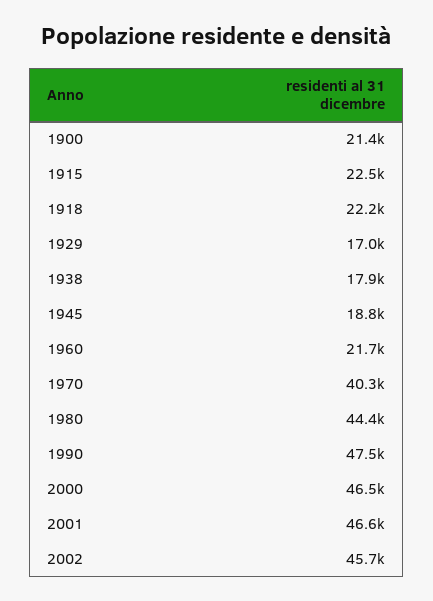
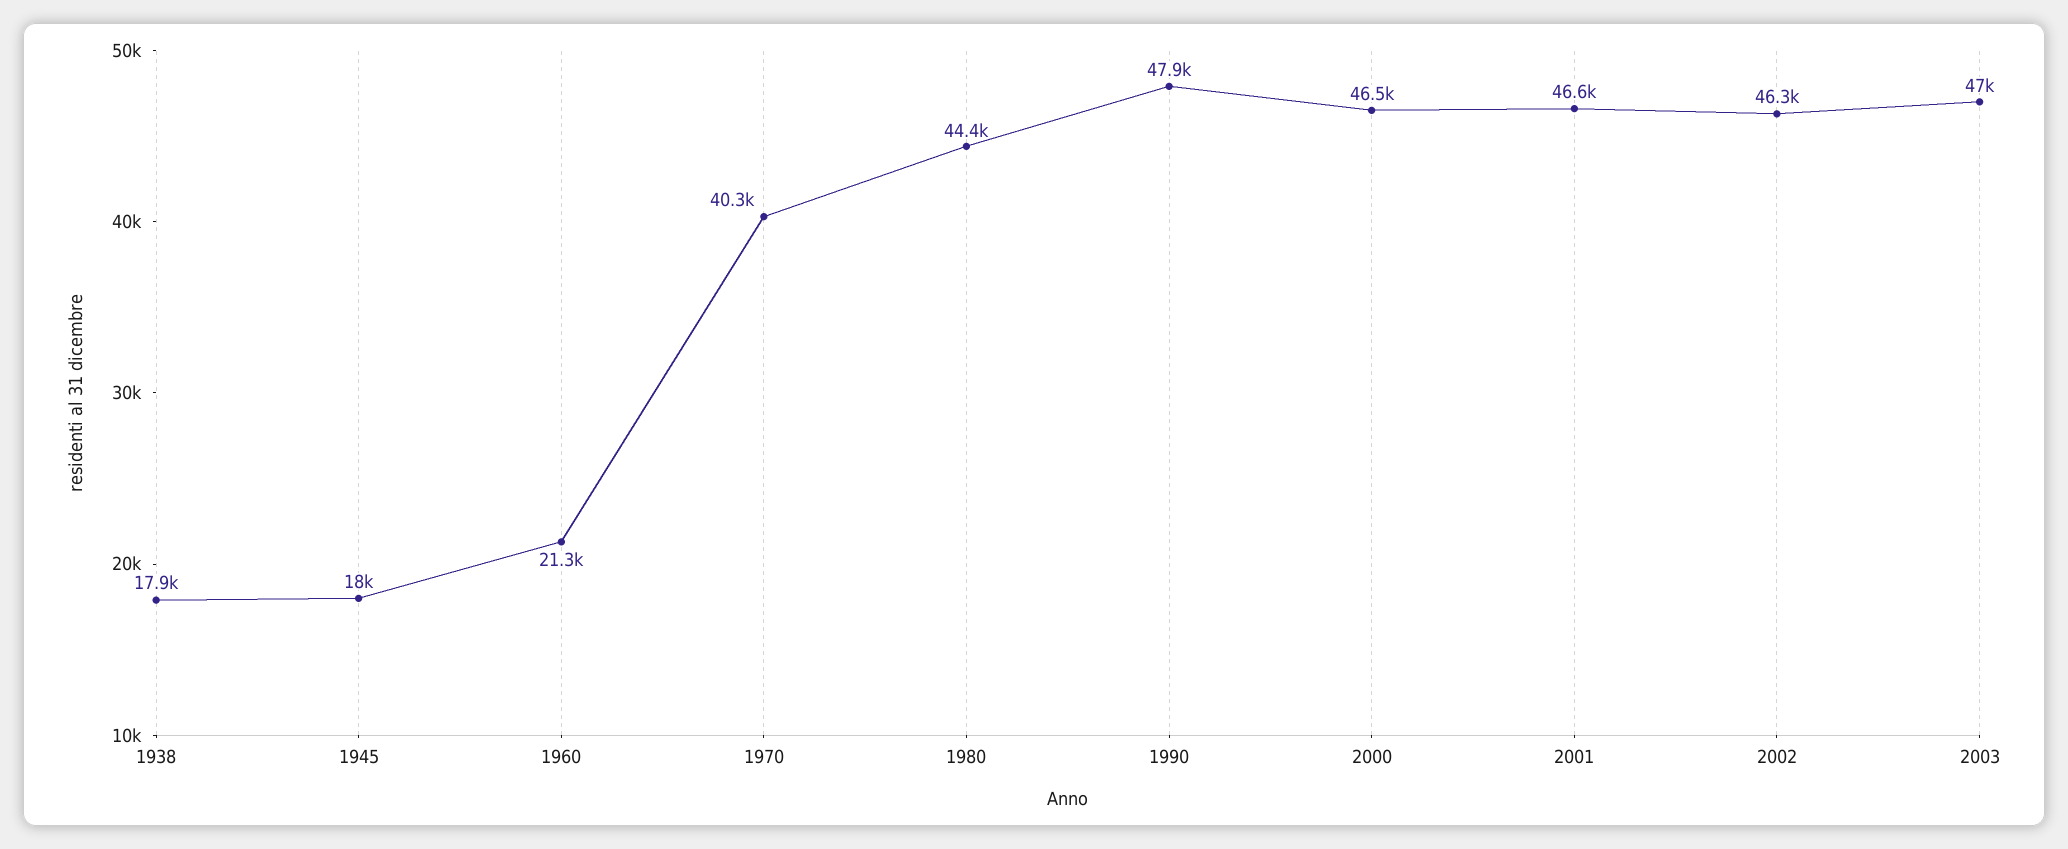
1900: 21400 -> none
1915: 22500 -> none
1918: 22200 -> none
1929: 17000 -> none
1945: 18800 -> 18000
1960: 21700 -> 21300
1990: 47500 -> 47900
2002: 45700 -> 46300
2003: none -> 47000

